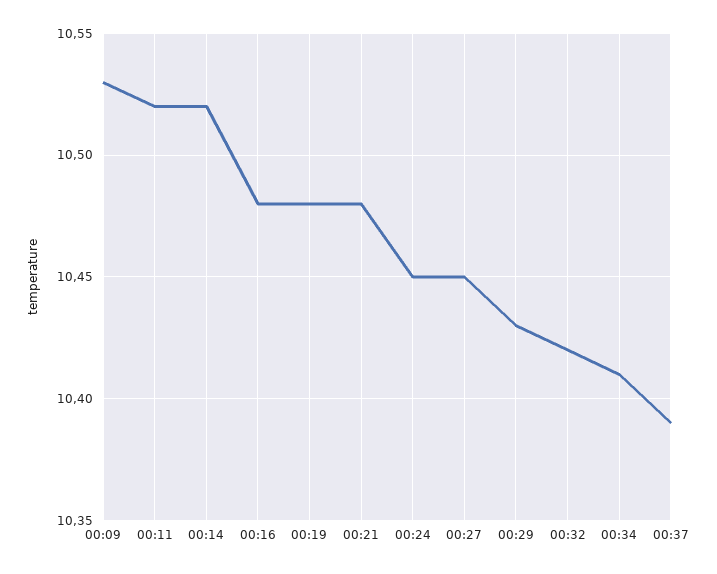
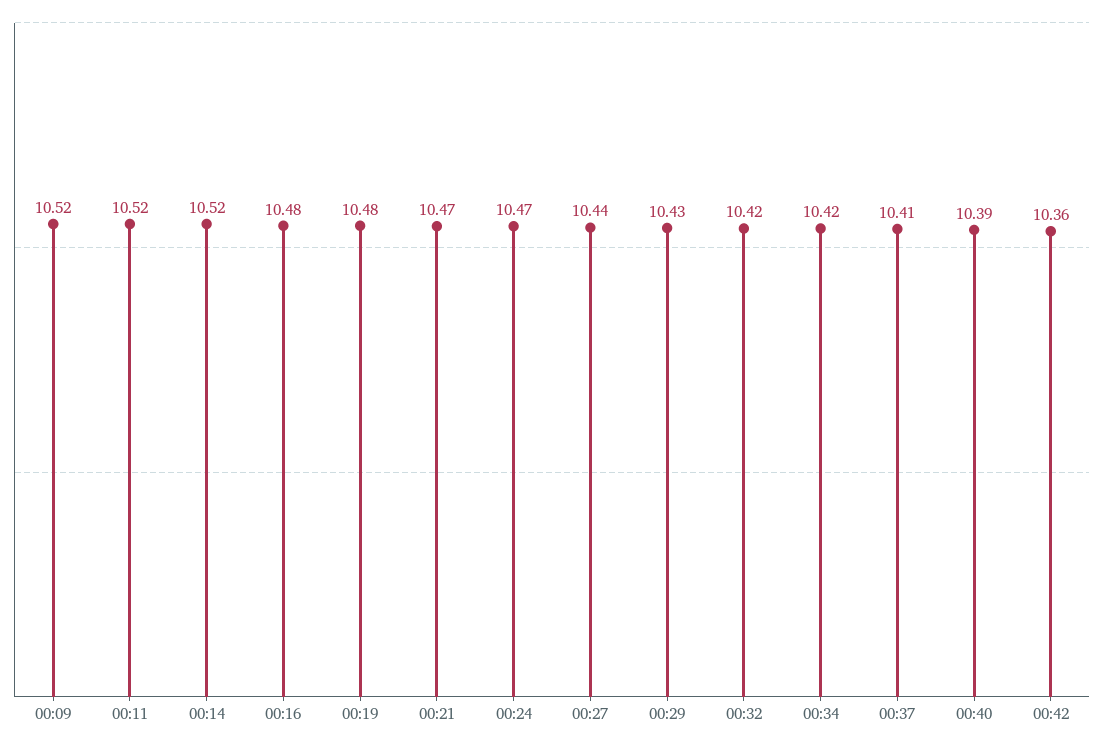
00:09: 10.53 -> 10.52
00:21: 10.48 -> 10.47
00:24: 10.45 -> 10.47
00:27: 10.45 -> 10.44
00:34: 10.41 -> 10.42
00:37: 10.39 -> 10.41
00:40: none -> 10.39
00:42: none -> 10.36

